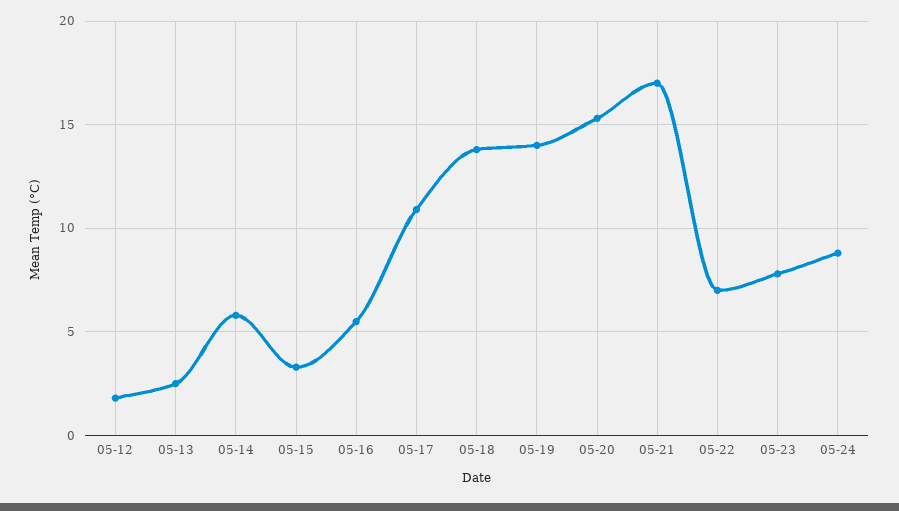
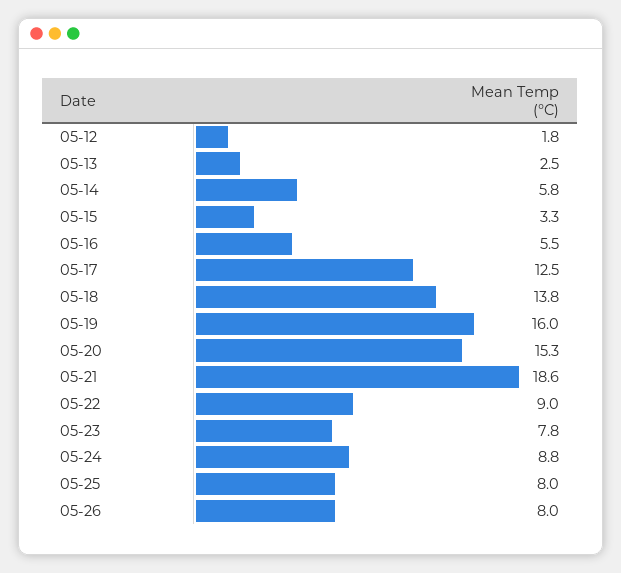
05-17: 11 -> 12.5
05-19: 14 -> 16
05-21: 17 -> 18.6
05-22: 7 -> 9
05-25: none -> 8
05-26: none -> 8

